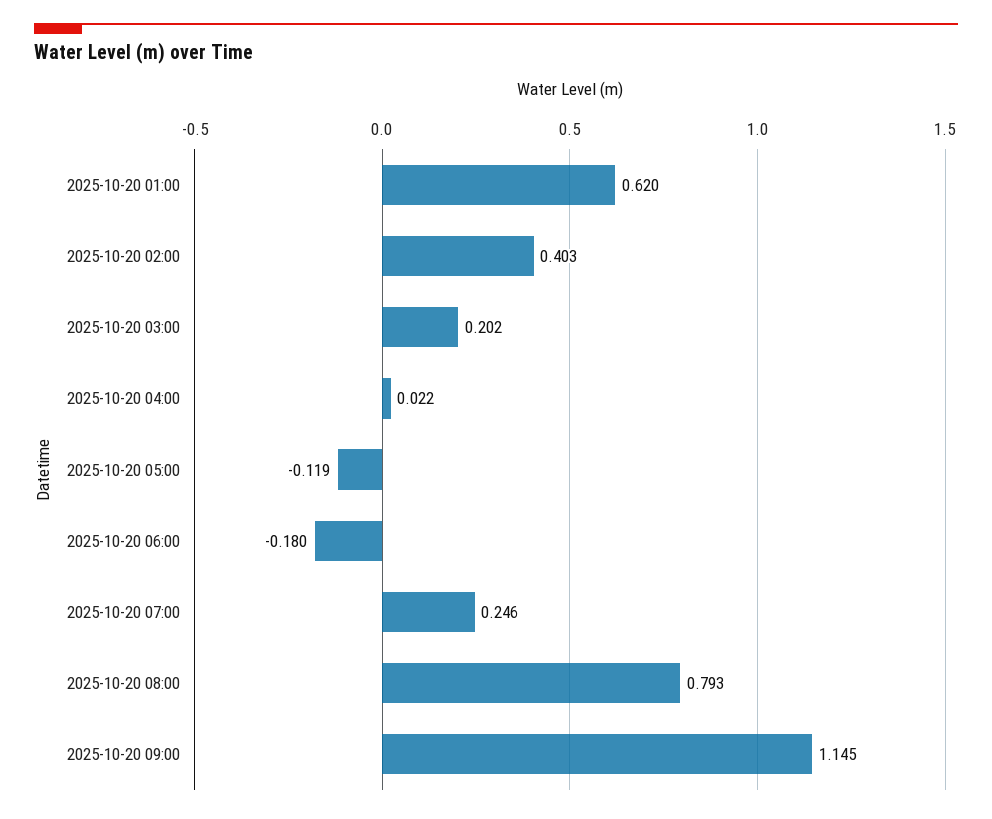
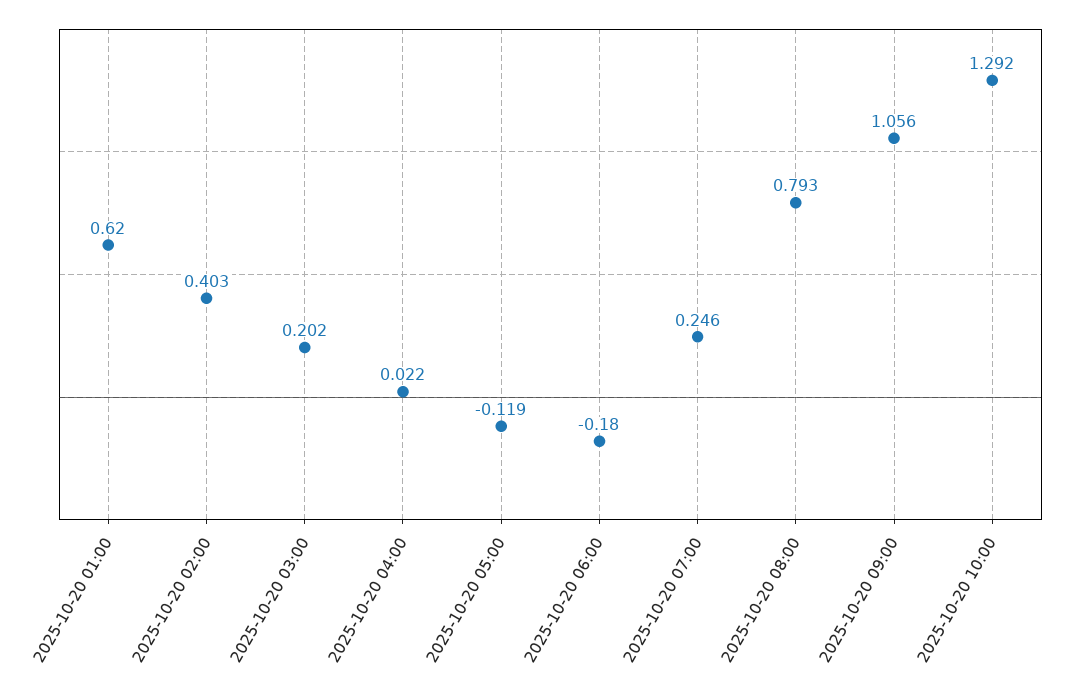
2025-10-20 09:00: 1.145 -> 1.056
2025-10-20 10:00: none -> 1.292

